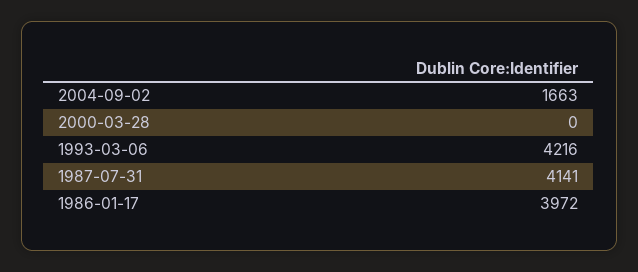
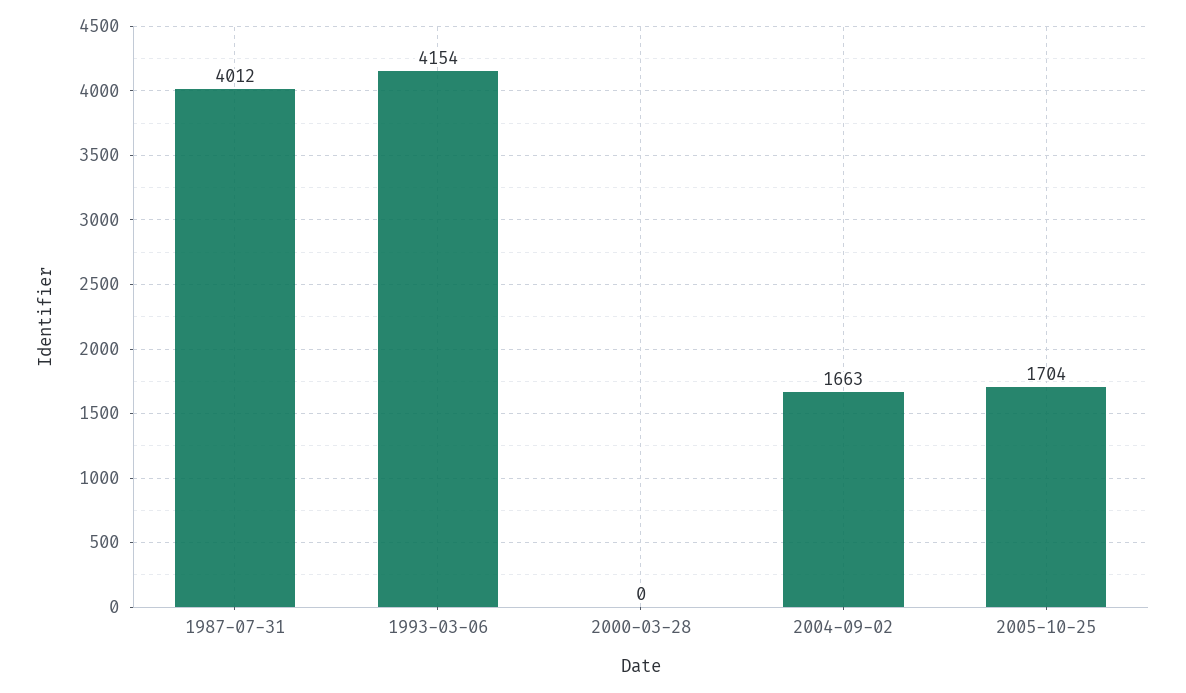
1993-03-06: 4216 -> 4154
1987-07-31: 4141 -> 4012
1986-01-17: 3972 -> none
2005-10-25: none -> 1704

